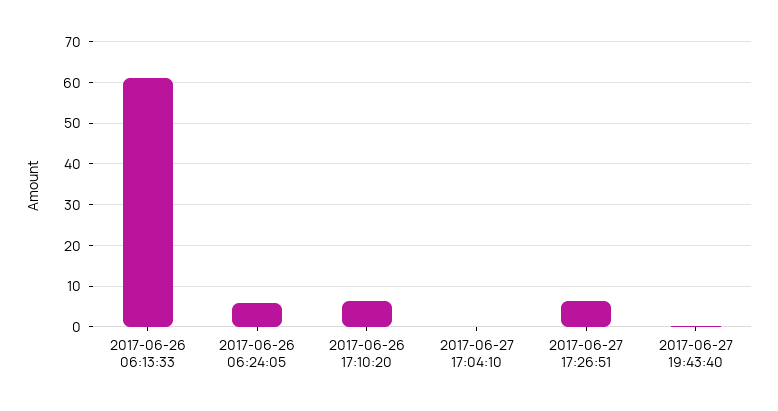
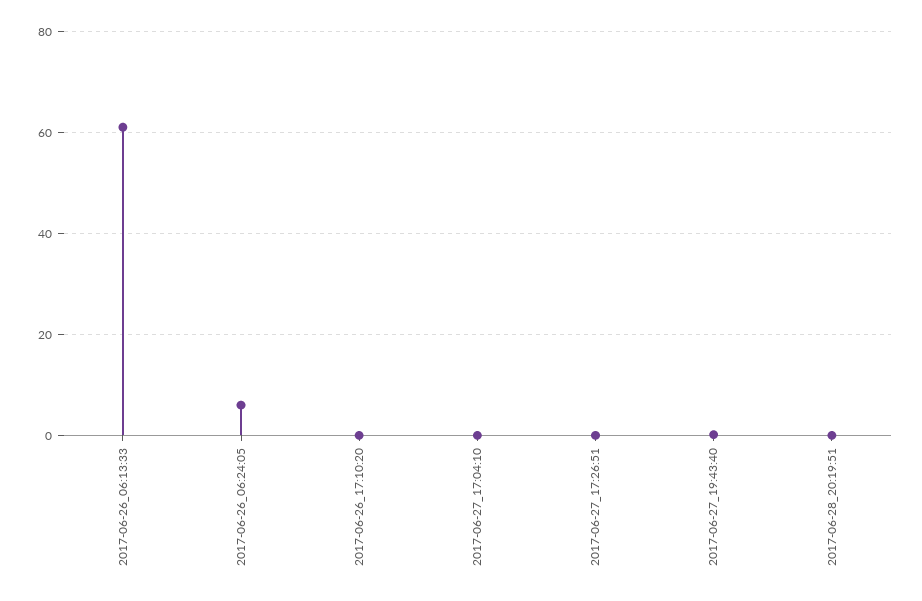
2017-06-26 17:10:20: 6 -> 0
2017-06-27 17:26:51: 6 -> 0
2017-06-28_20:19:51: none -> 0

